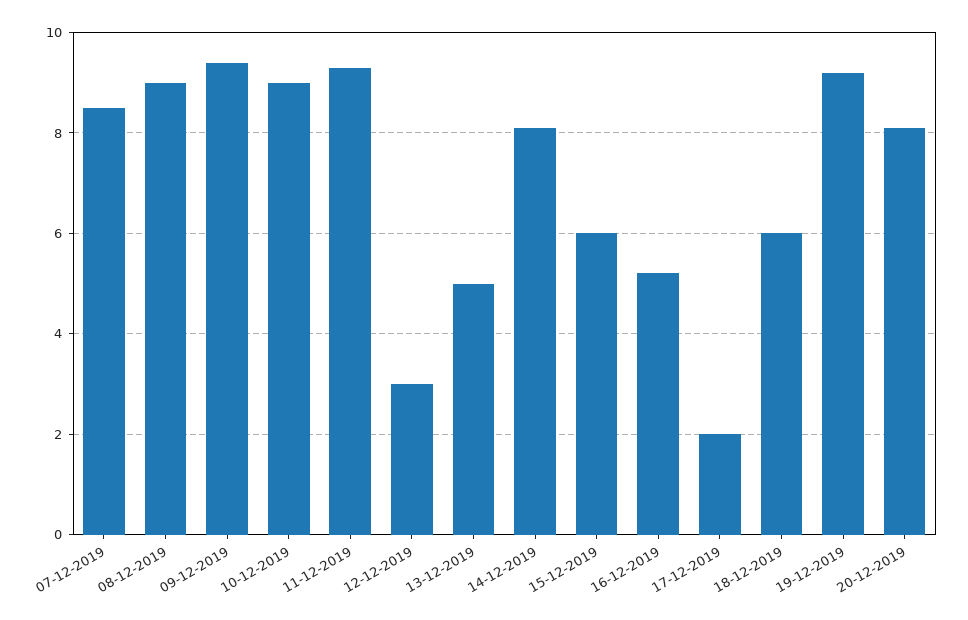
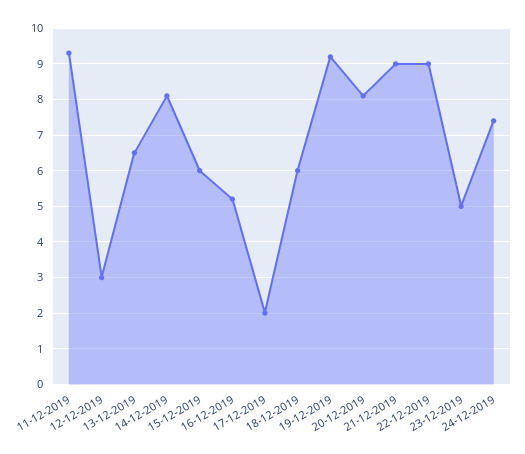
07-12-2019: 8.5 -> none
08-12-2019: 9 -> none
09-12-2019: 9.5 -> none
10-12-2019: 9 -> none
13-12-2019: 5 -> 6.5
21-12-2019: none -> 9
22-12-2019: none -> 9
23-12-2019: none -> 5
24-12-2019: none -> 7.5

